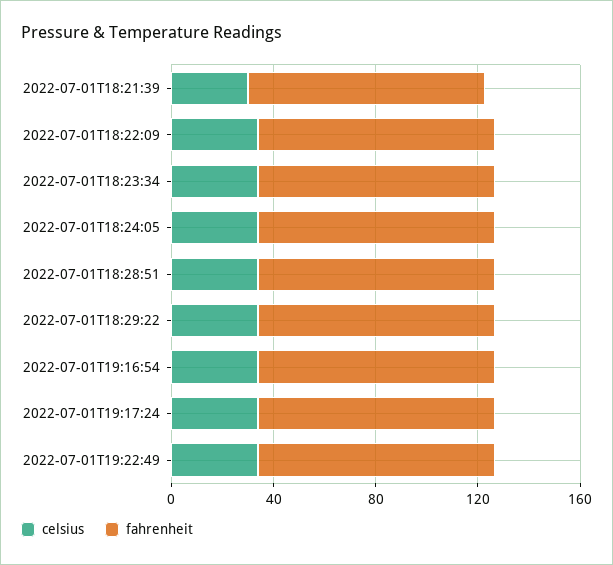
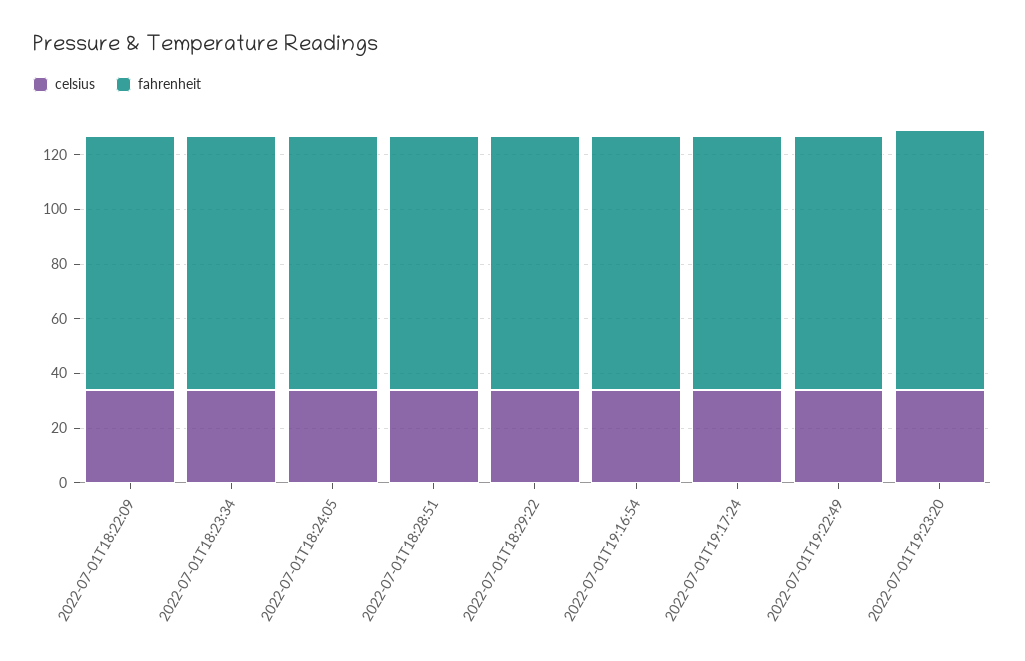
celsius, 2022-07-01T18:21:39: 30 -> none
fahrenheit, 2022-07-01T18:21:39: 90 -> none
celsius, 2022-07-01T19:23:20: none -> 35
fahrenheit, 2022-07-01T19:23:20: none -> 95

